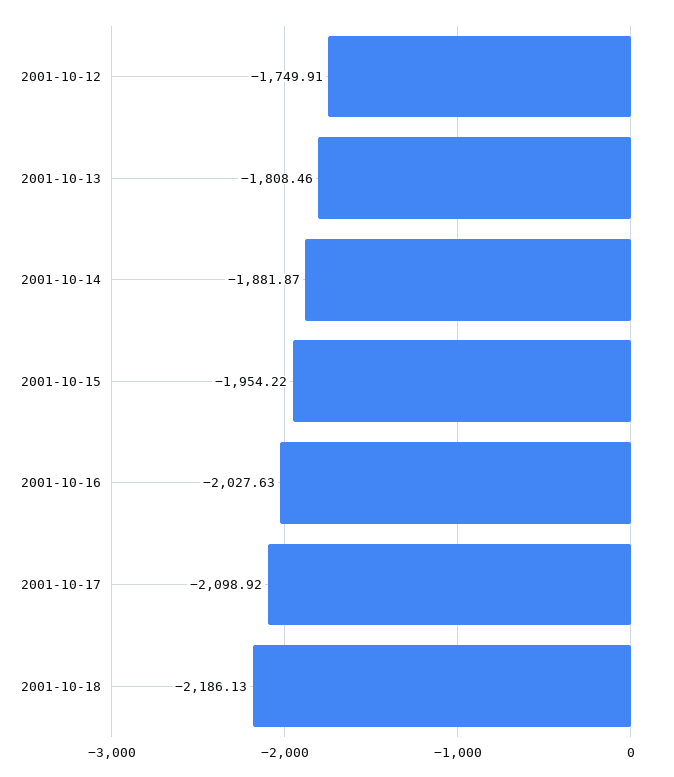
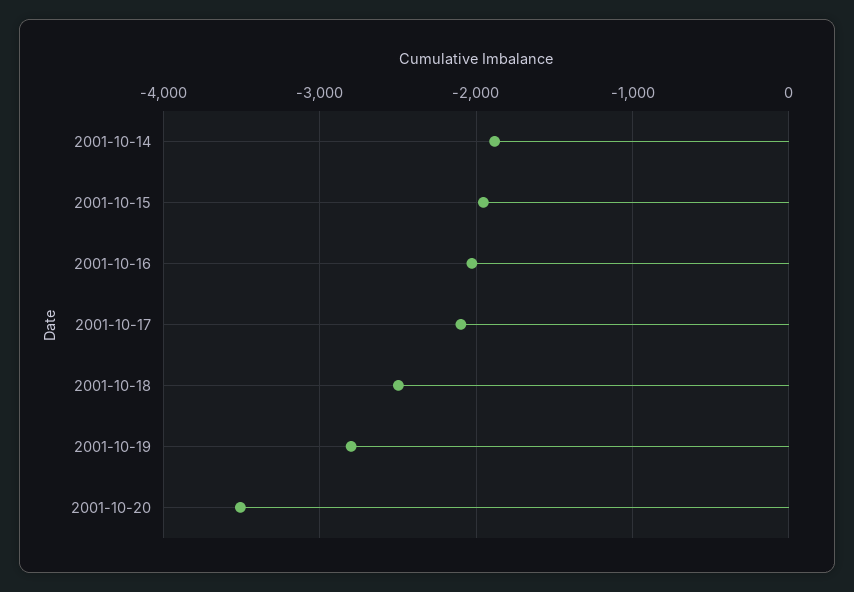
2001-10-12: -1749.91 -> none
2001-10-13: -1808.46 -> none
2001-10-18: -2186.13 -> -2500
2001-10-19: none -> -2800
2001-10-20: none -> -3500

